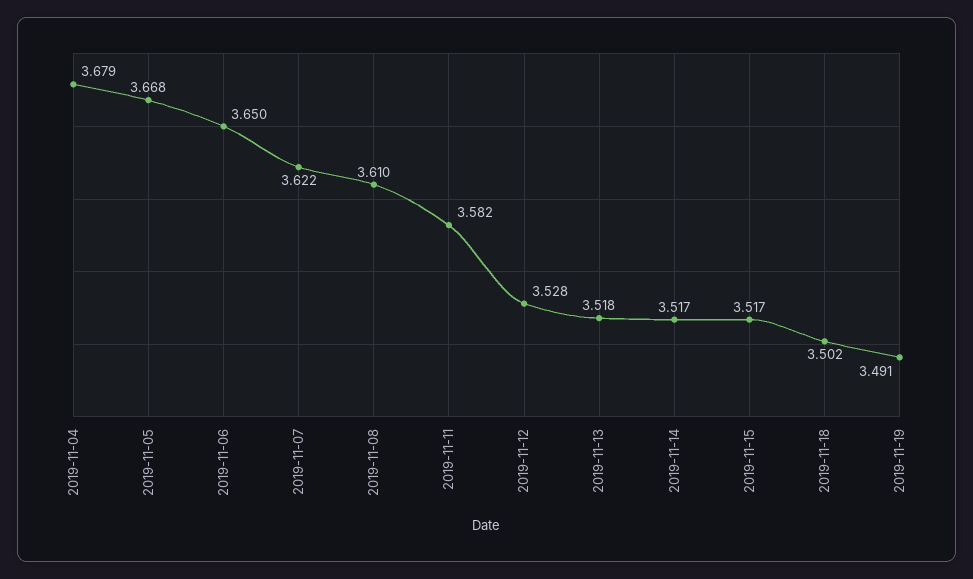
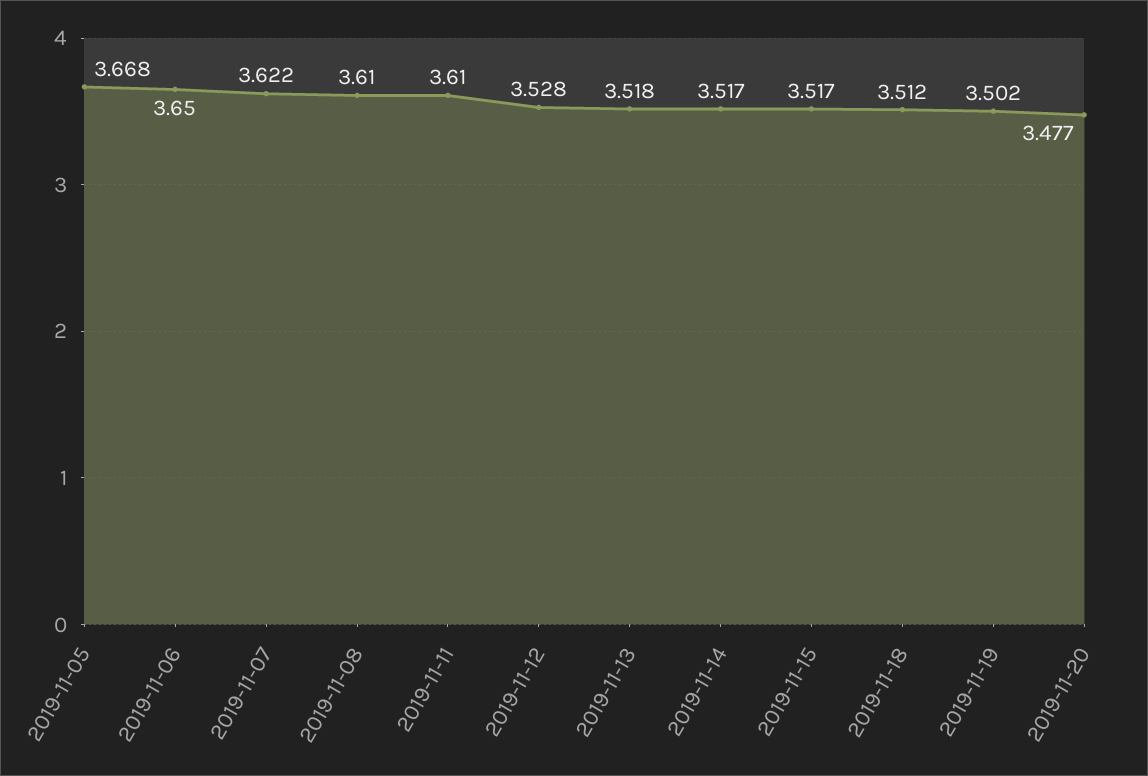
2019-11-04: 3.679 -> none
2019-11-11: 3.582 -> 3.61
2019-11-18: 3.502 -> 3.512
2019-11-19: 3.491 -> 3.502
2019-11-20: none -> 3.477

